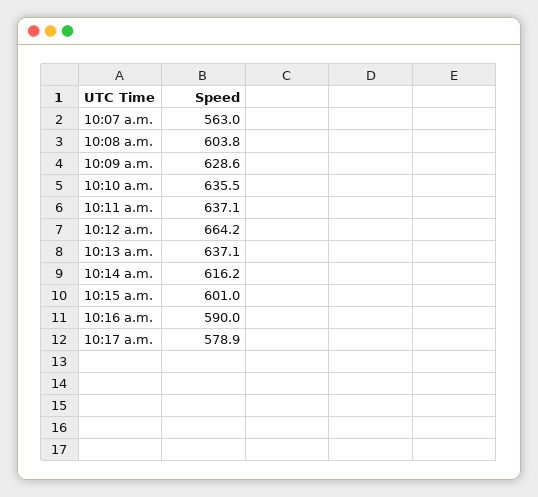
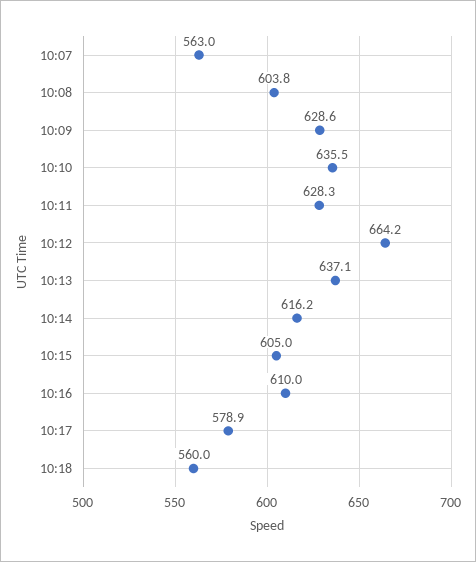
10:11 a.m.: 637.1 -> 628.3
10:15 a.m.: 601 -> 605
10:16 a.m.: 590 -> 610
10:18: none -> 560

